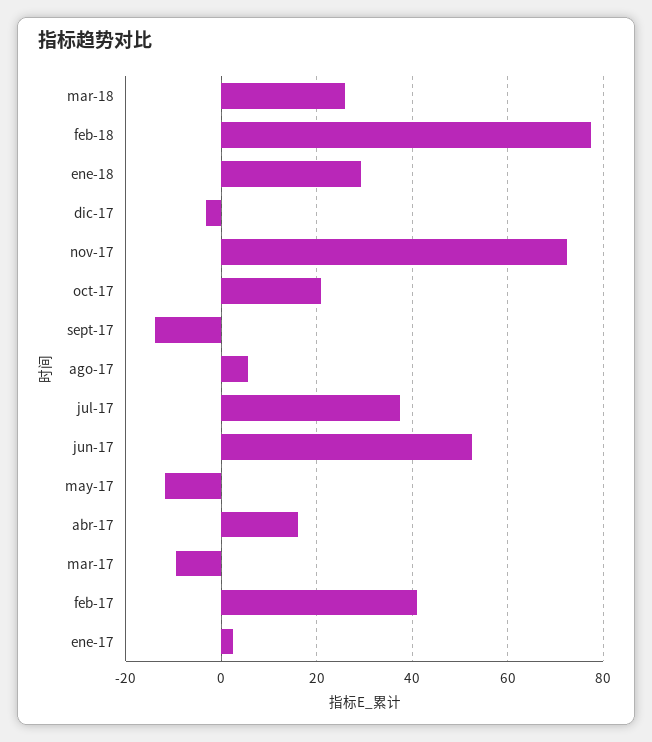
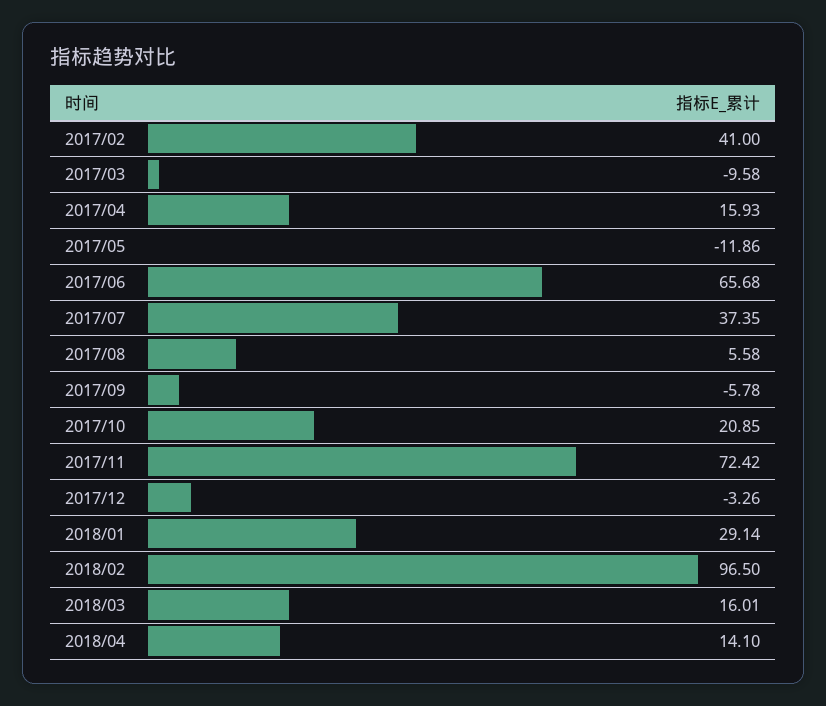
mar-18: 26 -> 16.01
feb-18: 78 -> 96.5
sept-17: -14 -> -5.78
jun-17: 52 -> 65.68
ene-17: 2 -> none
2018/04: none -> 14.1

